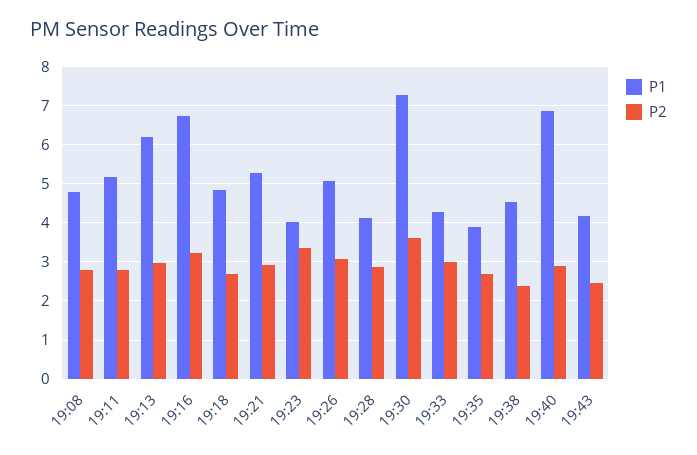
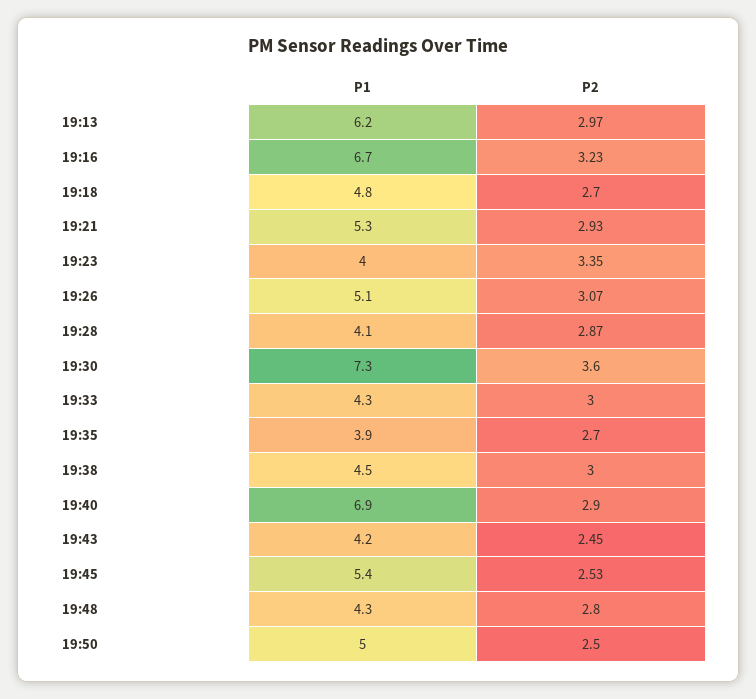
P1, 19:08: 4.8 -> none
P2, 19:08: 2.8 -> none
P1, 19:11: 5.2 -> none
P2, 19:11: 2.8 -> none
P2, 19:38: 2.4 -> 3
P1, 19:45: none -> 5.4
P2, 19:45: none -> 2.53
P1, 19:48: none -> 4.3
P2, 19:48: none -> 2.8
P1, 19:50: none -> 5
P2, 19:50: none -> 2.5

